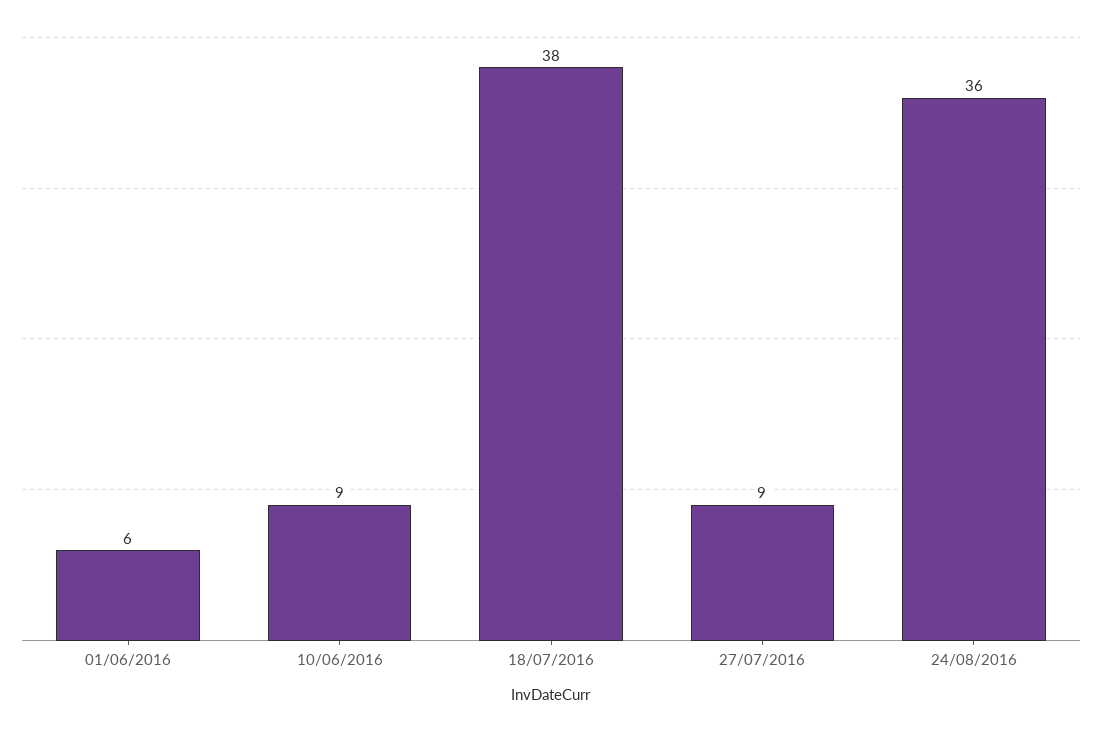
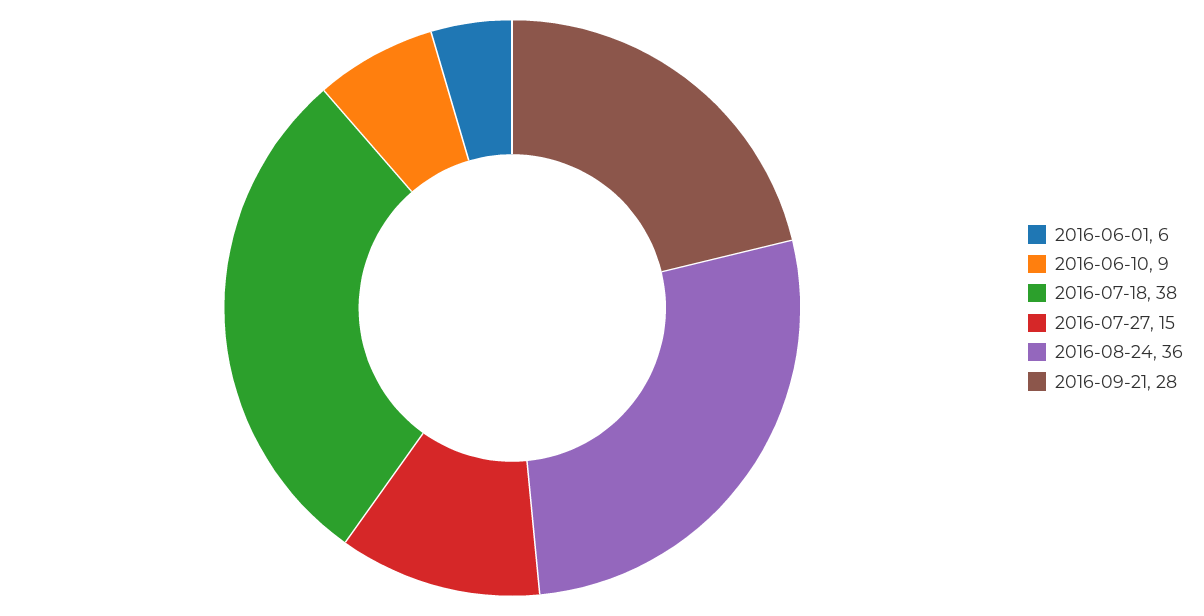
27/07/2016: 9 -> 15
2016-09-21: none -> 28

